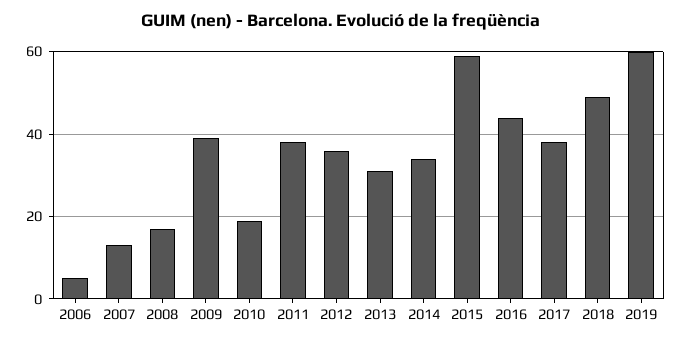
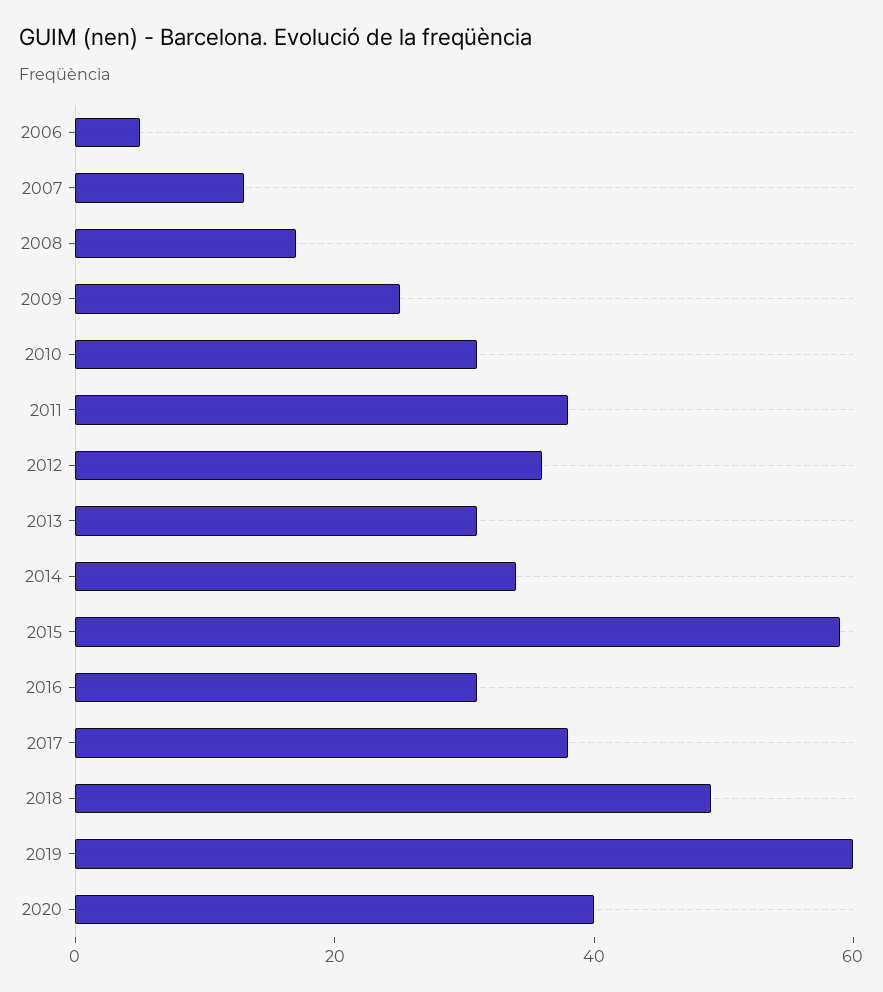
2009: 40 -> 25
2010: 20 -> 30
2016: 45 -> 30
2020: none -> 40

